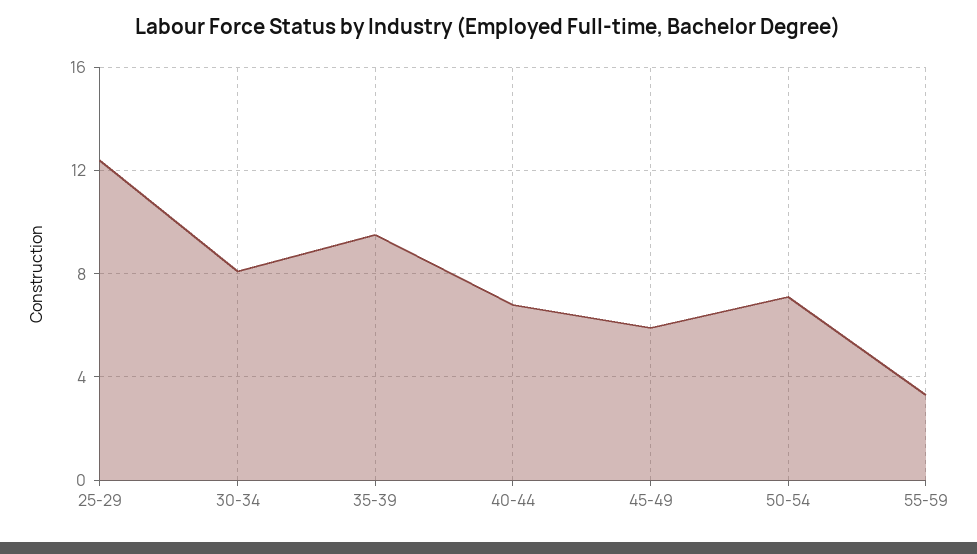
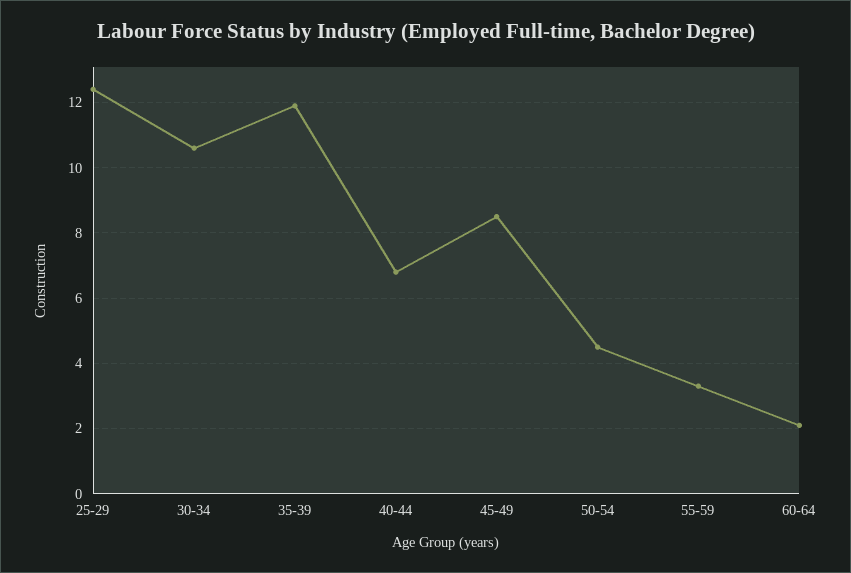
30-34: 8 -> 10.5
35-39: 9.5 -> 12
45-49: 6 -> 8.5
50-54: 7 -> 4.5
60-64: none -> 2

